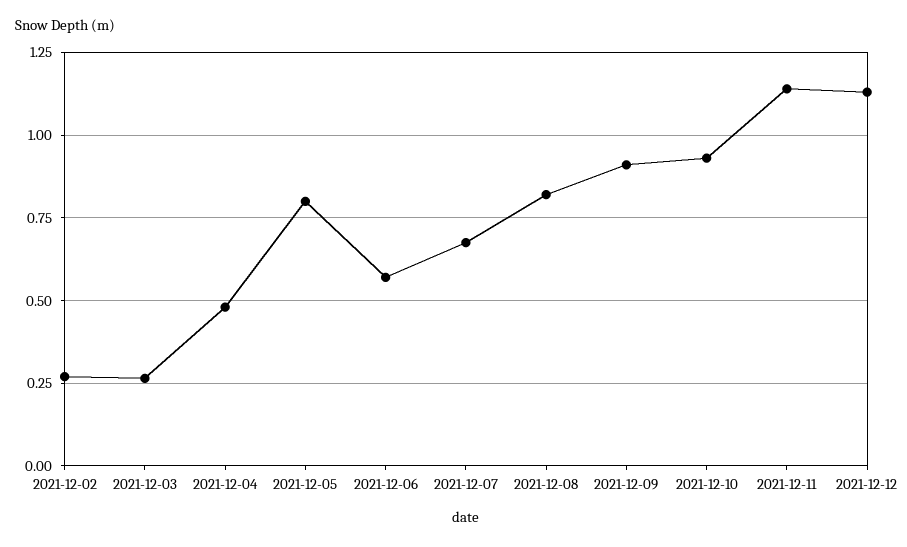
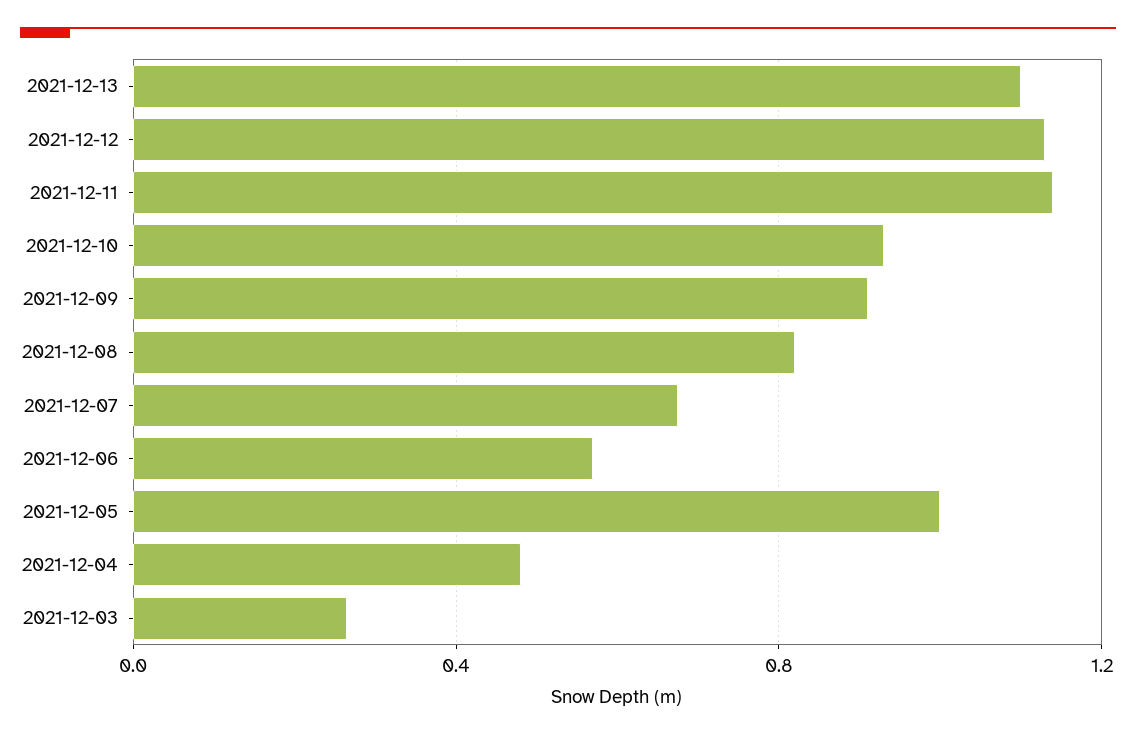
2021-12-02: 0.275 -> none
2021-12-05: 0.8 -> 1
2021-12-13: none -> 1.1

